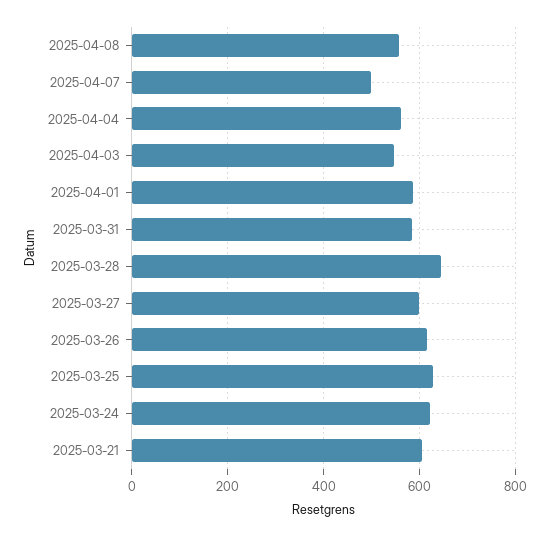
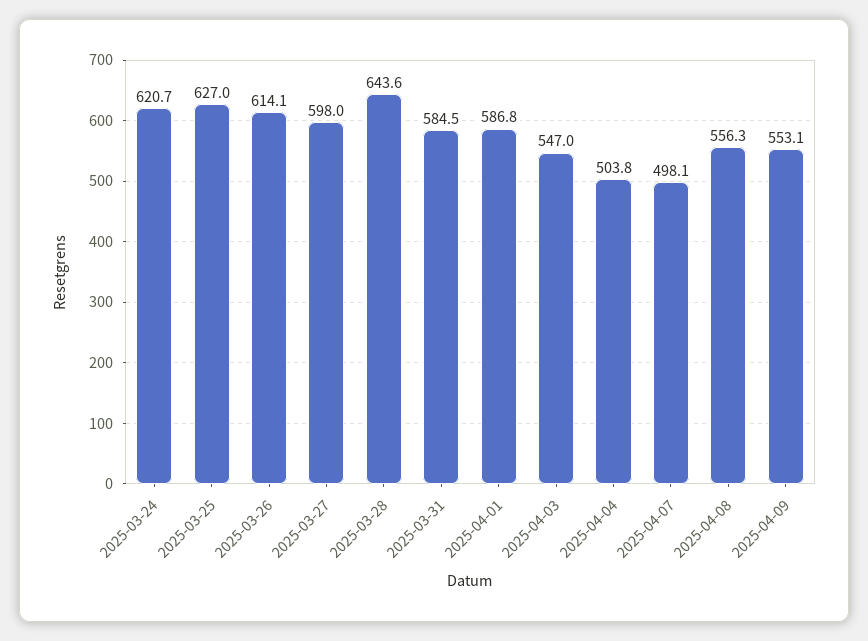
2025-04-04: 560 -> 503.8
2025-03-21: 600 -> none
2025-04-09: none -> 553.1

